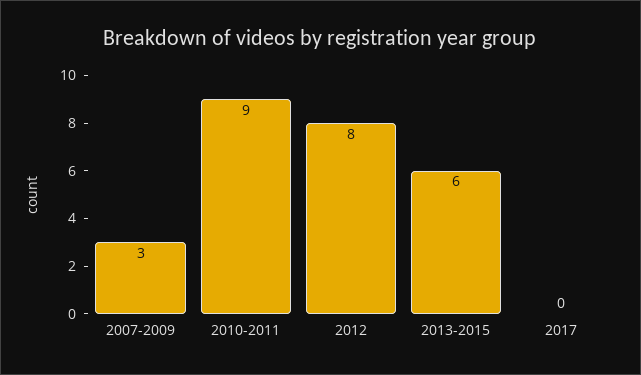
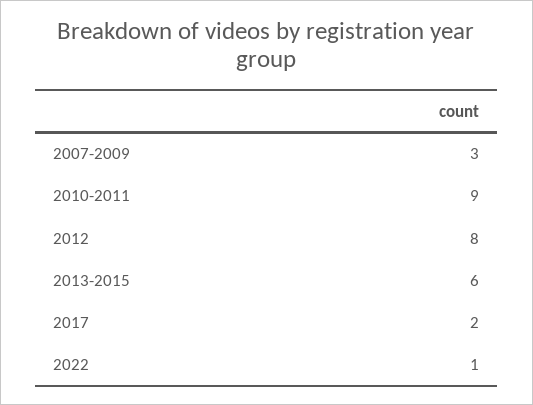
2017: 0 -> 2
2022: none -> 1

